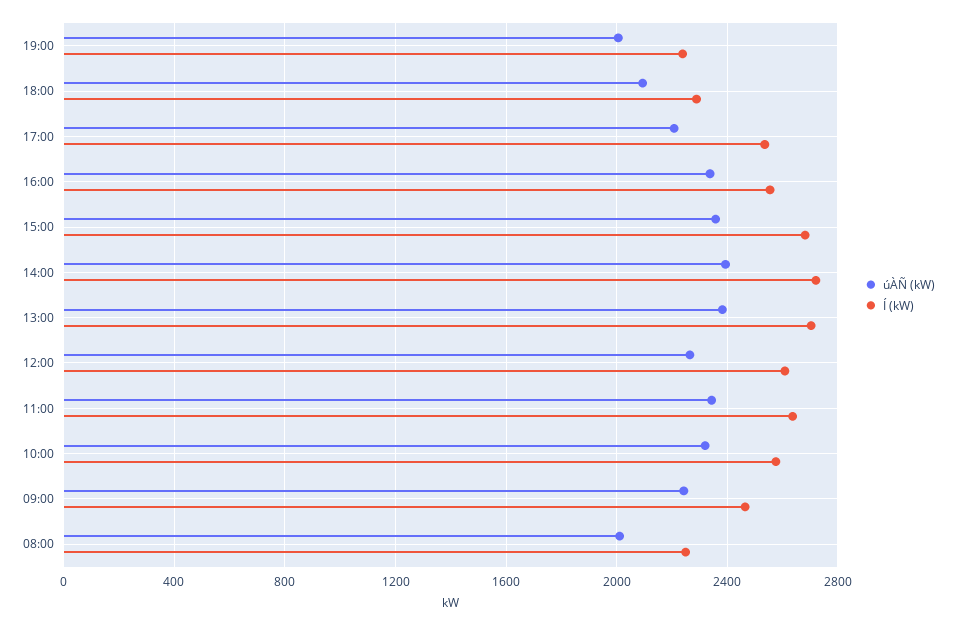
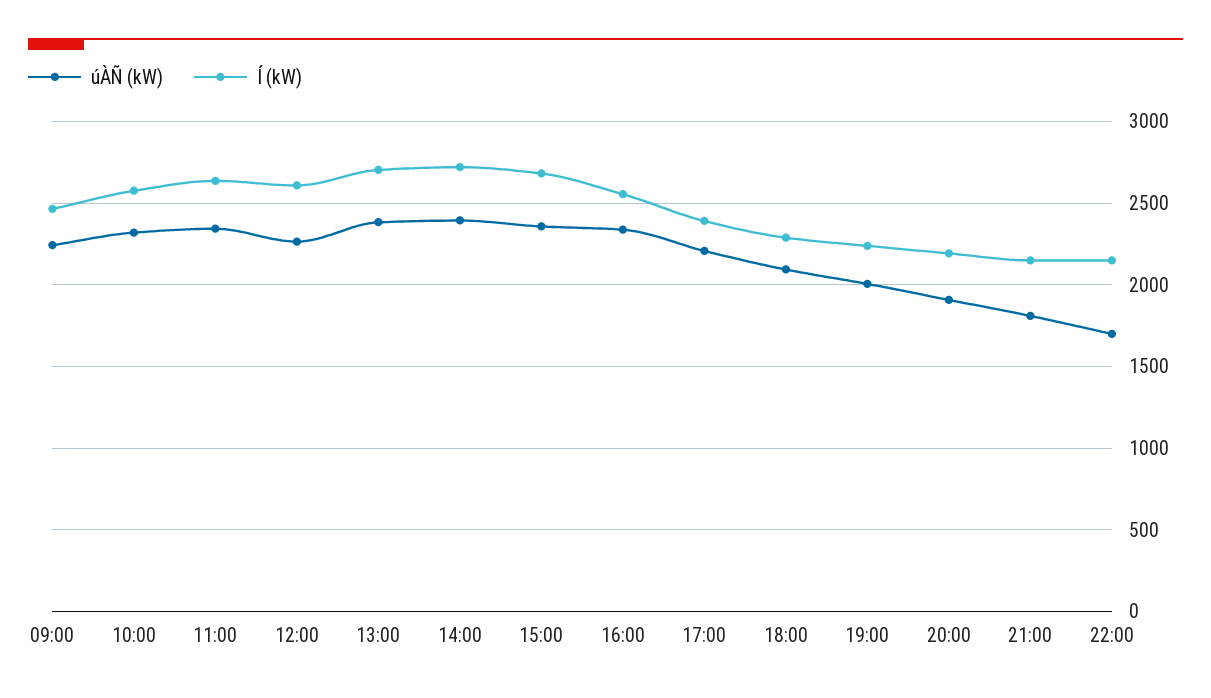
Í (kW), 17:00: 2550 -> 2400
úÀÑ (kW), 08:00: 2000 -> none
Í (kW), 08:00: 2250 -> none
úÀÑ (kW), 20:00: none -> 1900
Í (kW), 20:00: none -> 2200
úÀÑ (kW), 21:00: none -> 1800
Í (kW), 21:00: none -> 2150
úÀÑ (kW), 22:00: none -> 1700
Í (kW), 22:00: none -> 2150

